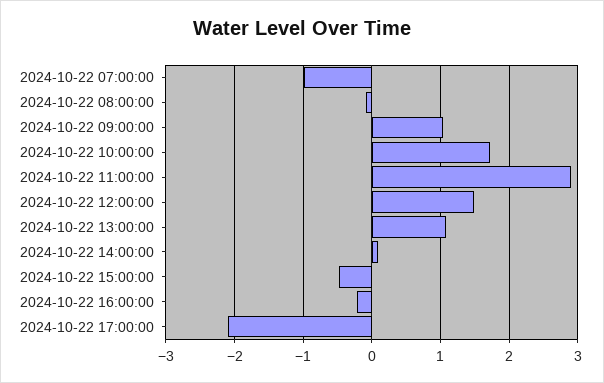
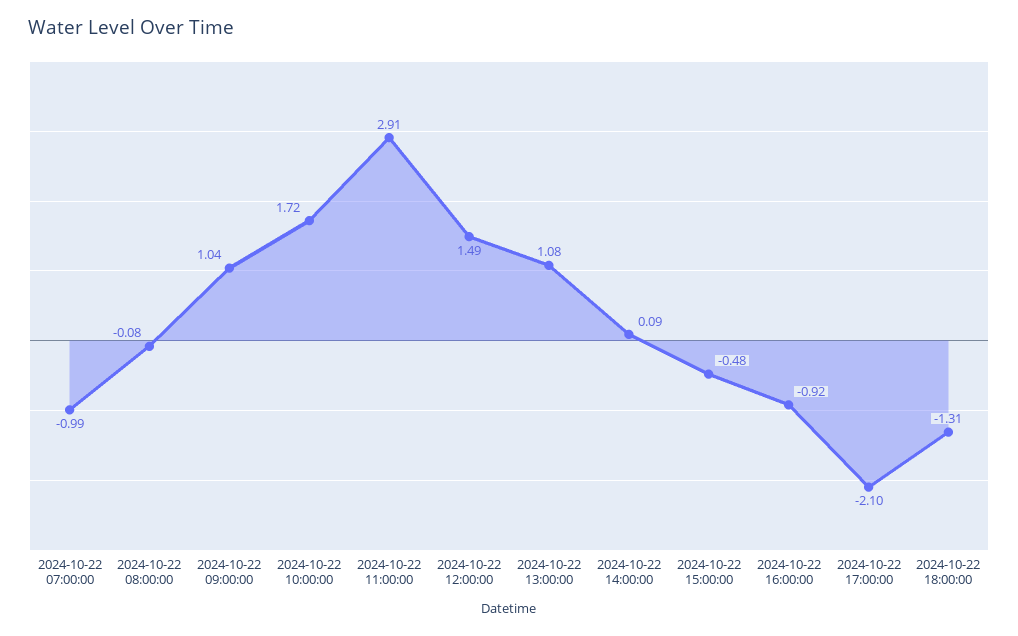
2024-10-22 16:00:00: -0.2 -> -0.92
2024-10-22 18:00:00: none -> -1.31

